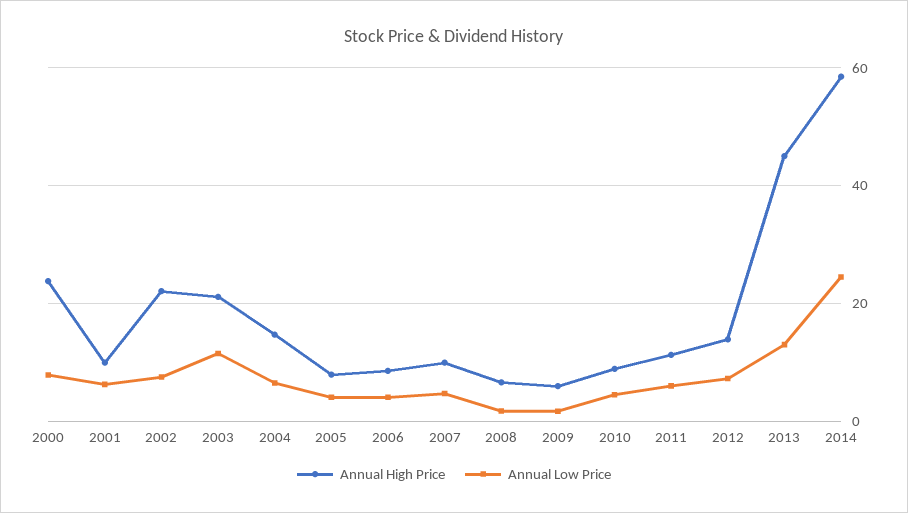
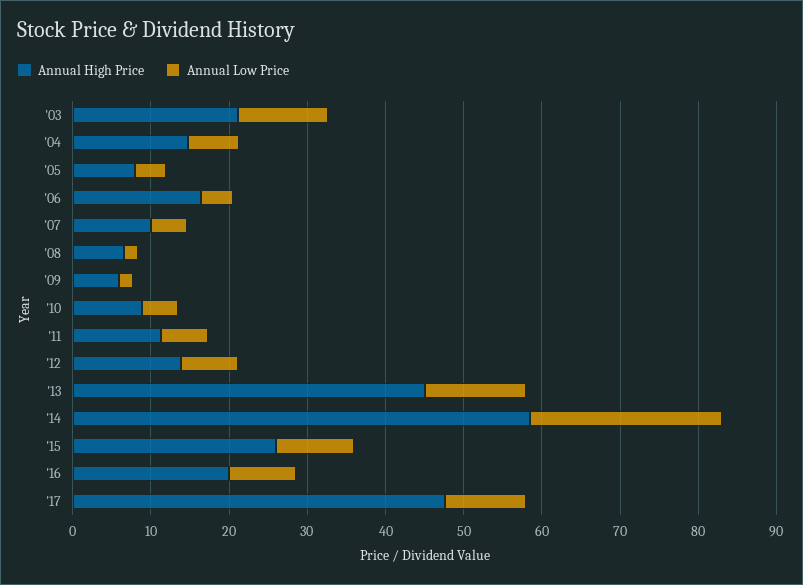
Annual High Price, 2000: 24 -> none
Annual Low Price, 2000: 8 -> none
Annual High Price, 2001: 10 -> none
Annual Low Price, 2001: 6 -> none
Annual High Price, 2002: 22 -> none
Annual Low Price, 2002: 8 -> none
Annual High Price, 2006: 8 -> 16
Annual High Price, '15: none -> 26
Annual Low Price, '15: none -> 10
Annual High Price, '16: none -> 20
Annual Low Price, '16: none -> 8
Annual High Price, '17: none -> 48
Annual Low Price, '17: none -> 10

